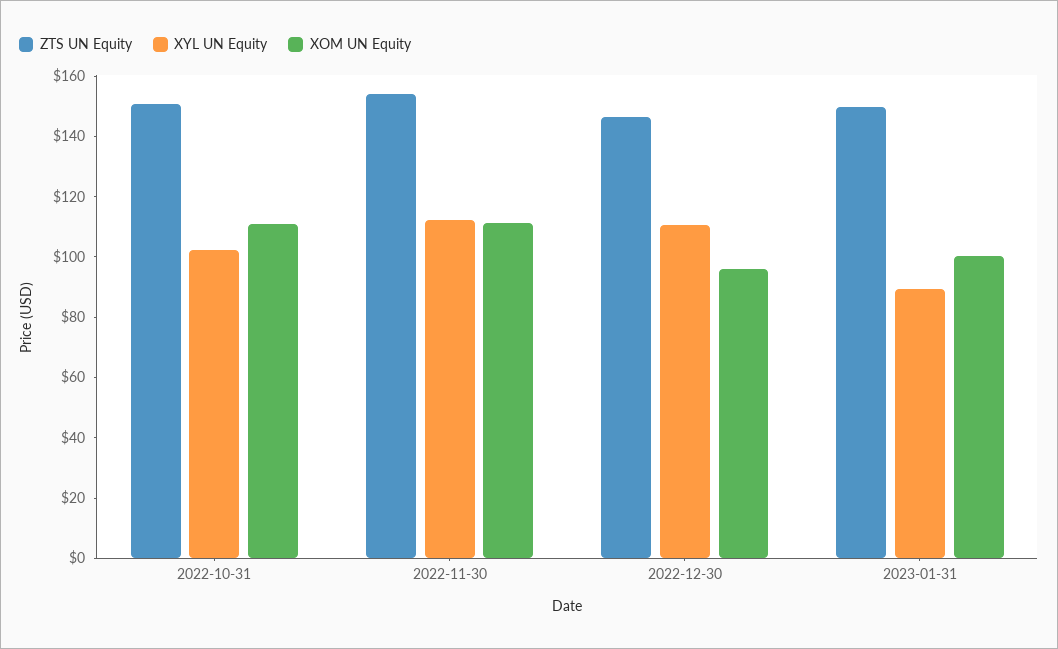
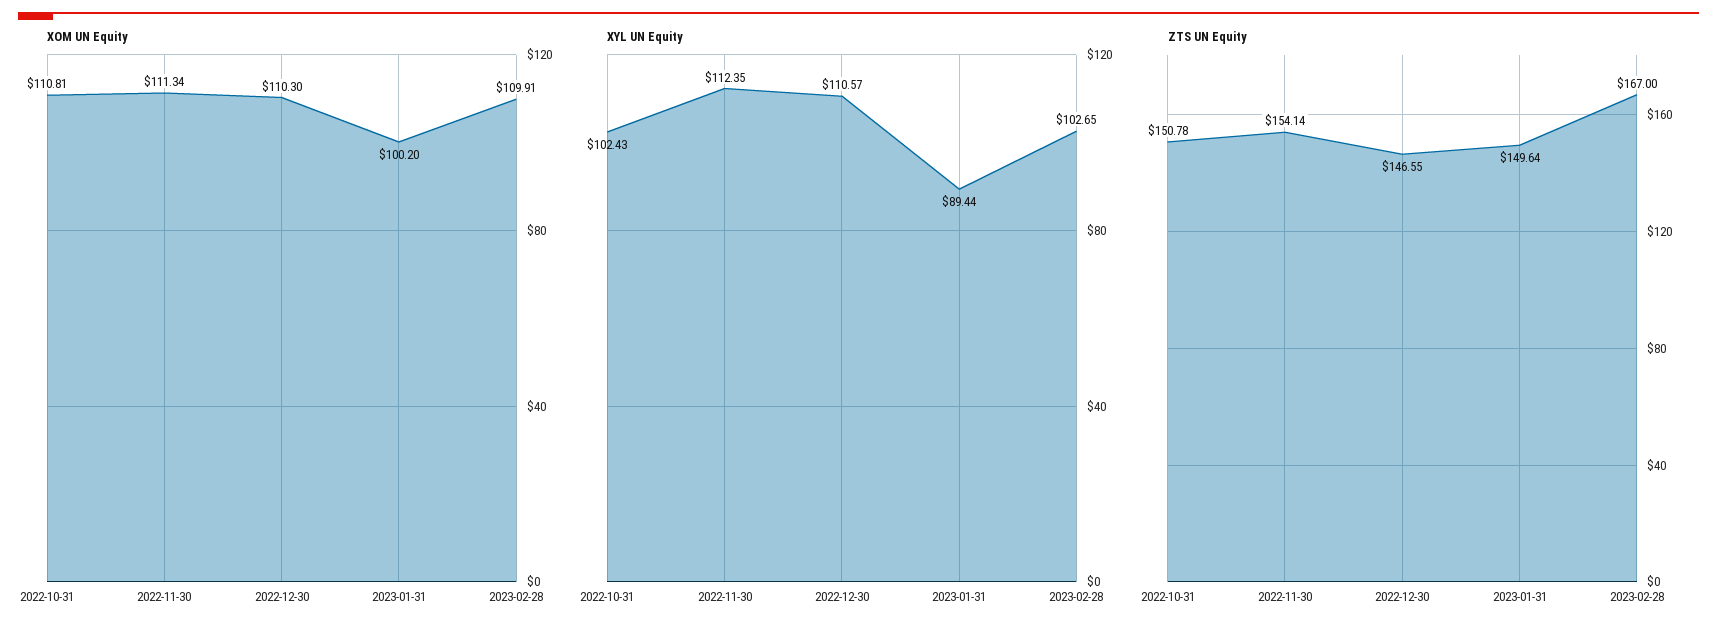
XOM UN Equity, 2022-12-30: 95 -> 110.3
XOM UN Equity, 2023-02-28: none -> 109.91
XYL UN Equity, 2023-02-28: none -> 102.65
ZTS UN Equity, 2023-02-28: none -> 167

